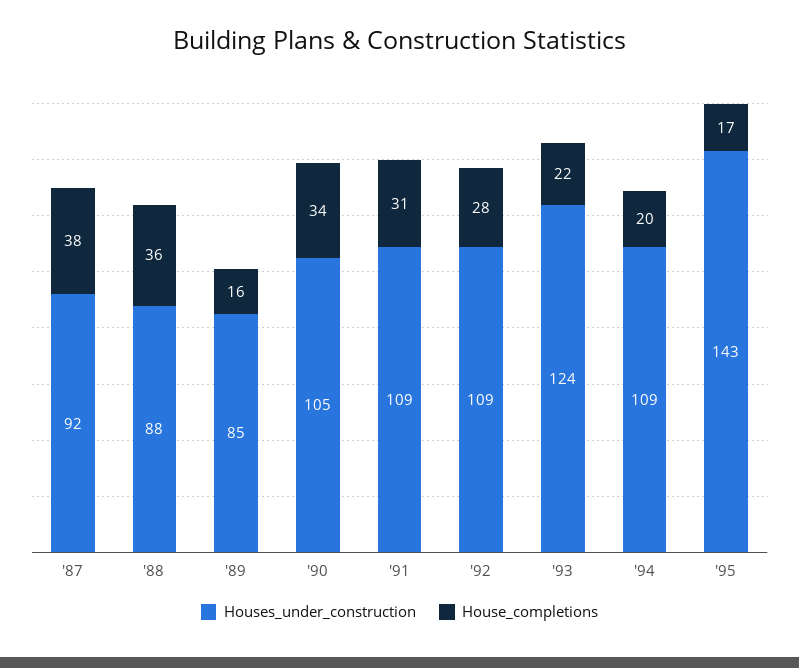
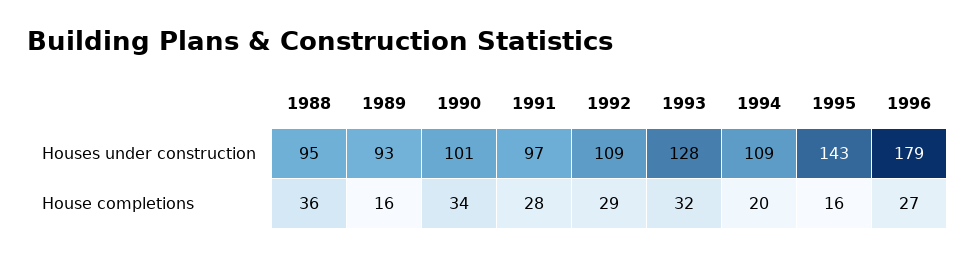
Houses_under_construction, '87: 92 -> none
House_completions, '87: 38 -> none
Houses_under_construction, '88: 88 -> 95
Houses_under_construction, '89: 85 -> 93
Houses_under_construction, '90: 105 -> 101
Houses_under_construction, '91: 109 -> 97
House_completions, '91: 31 -> 28
House_completions, '92: 28 -> 29
Houses_under_construction, '93: 124 -> 128
House_completions, '93: 22 -> 32
House_completions, '95: 17 -> 16
Houses_under_construction, 1996: none -> 179
House_completions, 1996: none -> 27

